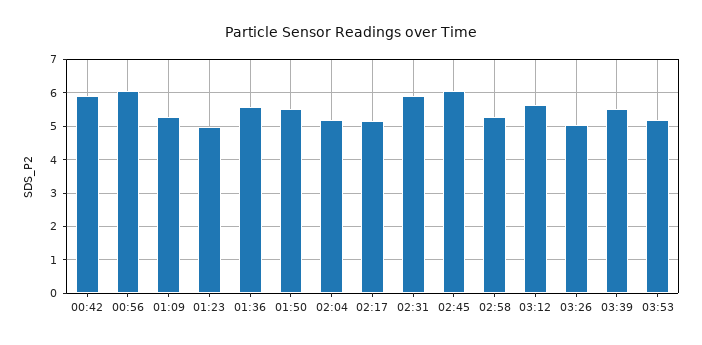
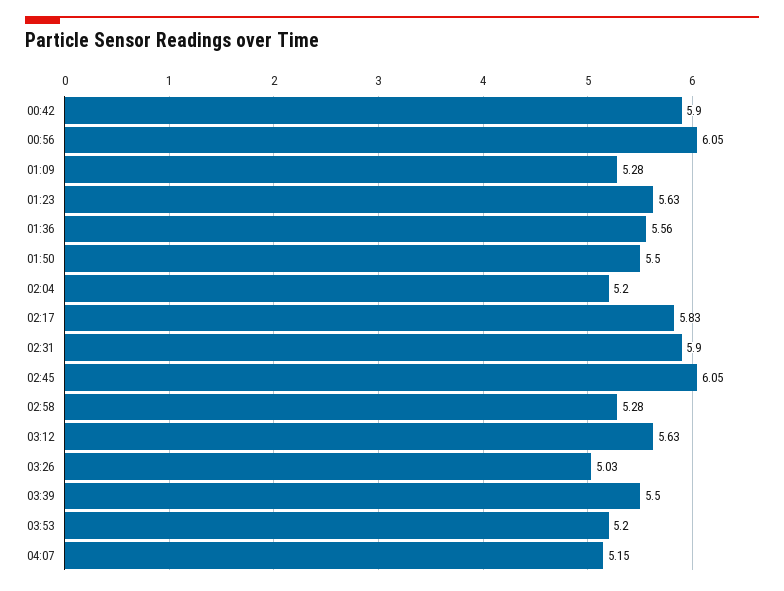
01:23: 5 -> 5.63
02:17: 5.2 -> 5.83
04:07: none -> 5.15

